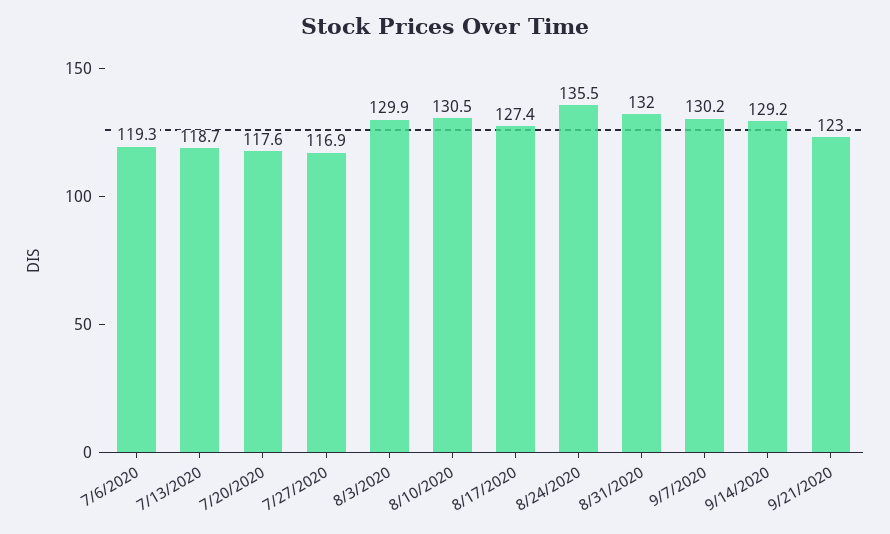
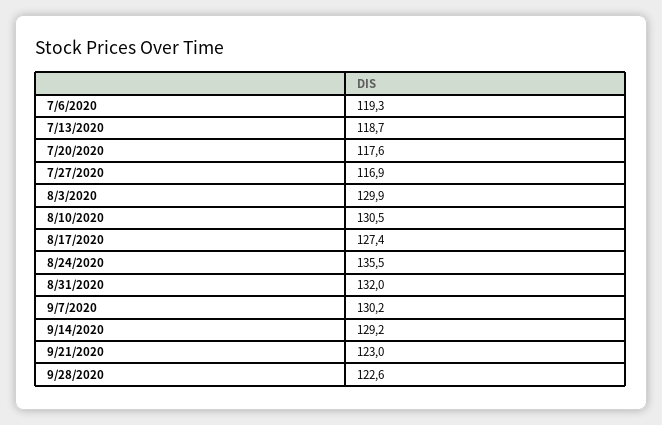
9/28/2020: none -> 122.6

